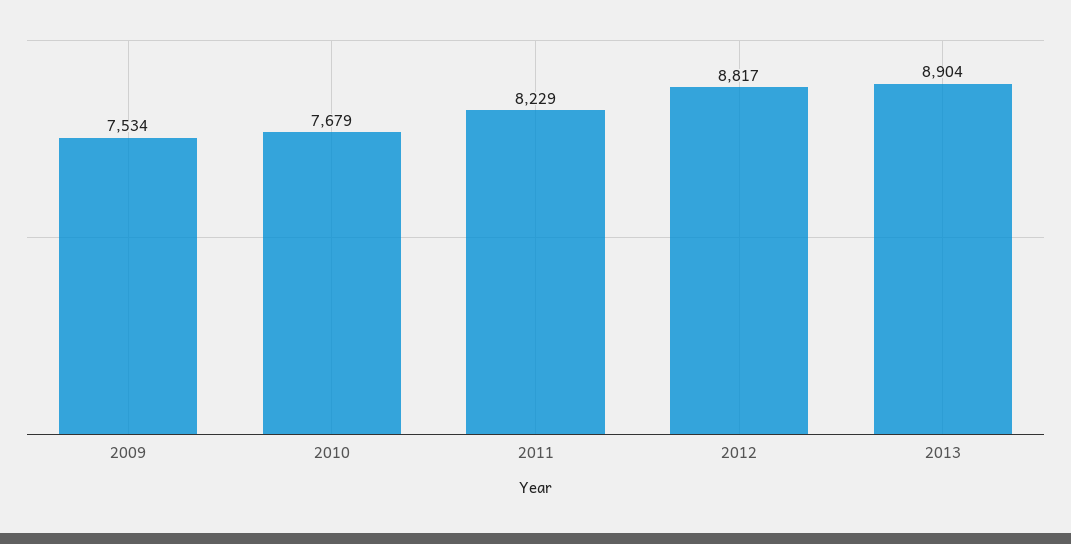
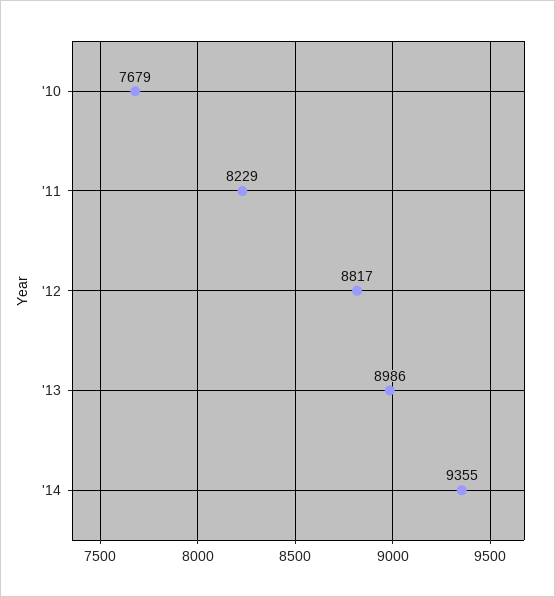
2009: 7534 -> none
2013: 8904 -> 8986
'14: none -> 9355

